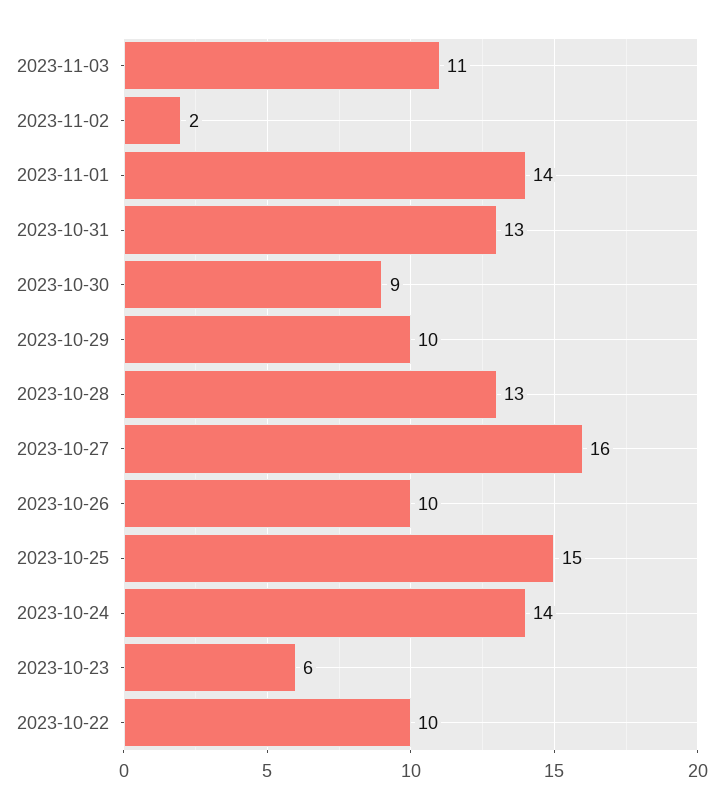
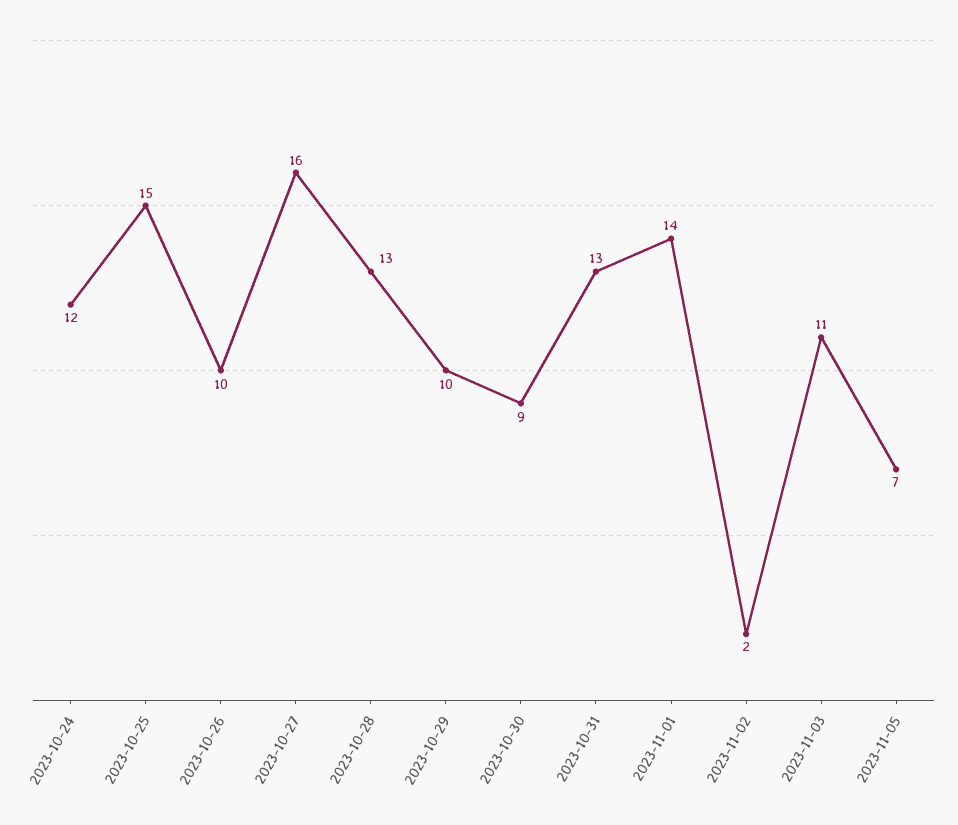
2023-10-24: 14 -> 12
2023-10-23: 6 -> none
2023-10-22: 10 -> none
2023-11-05: none -> 7

